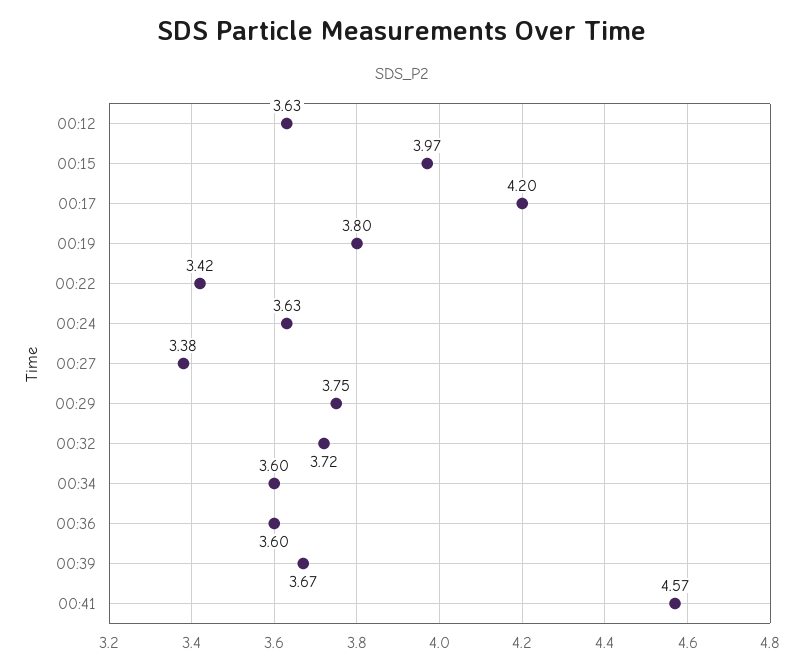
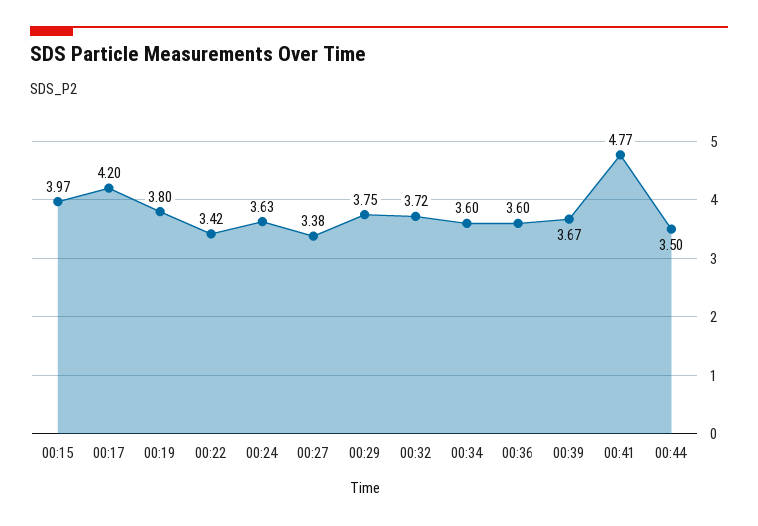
00:12: 3.63 -> none
00:41: 4.57 -> 4.77
00:44: none -> 3.5

